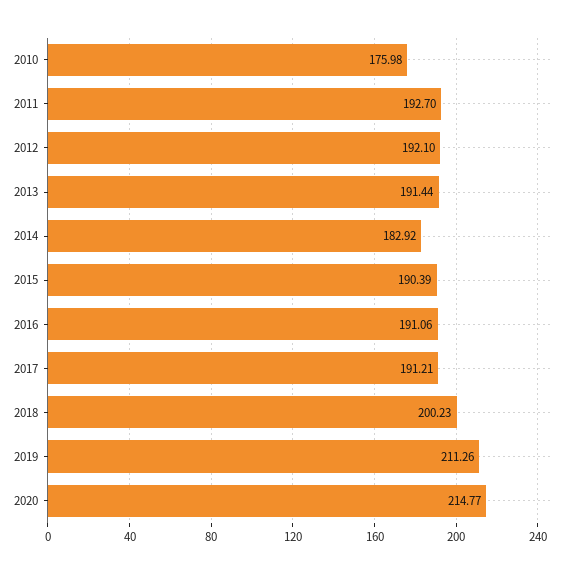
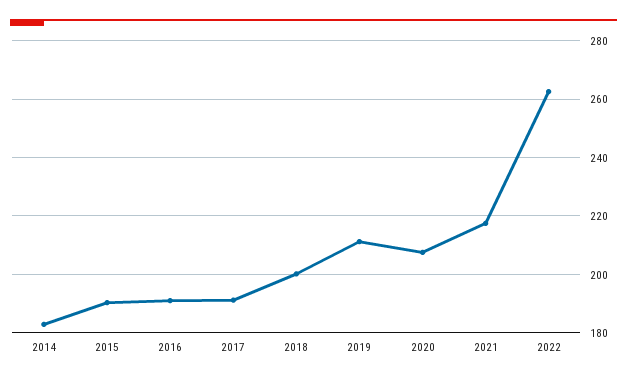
2010: 175.98 -> none
2011: 192.7 -> none
2012: 192.1 -> none
2013: 191.44 -> none
2020: 214.77 -> 207.5
2021: none -> 217.5
2022: none -> 262.5

